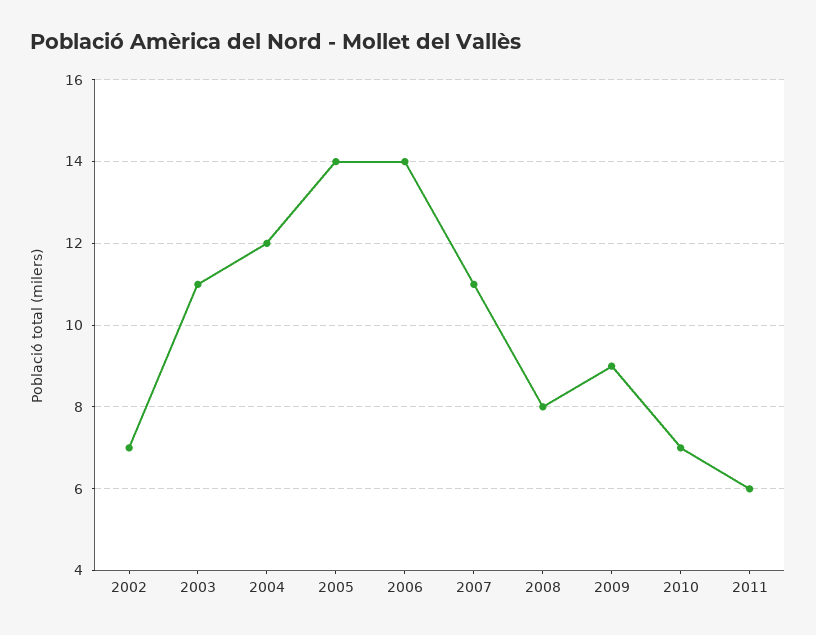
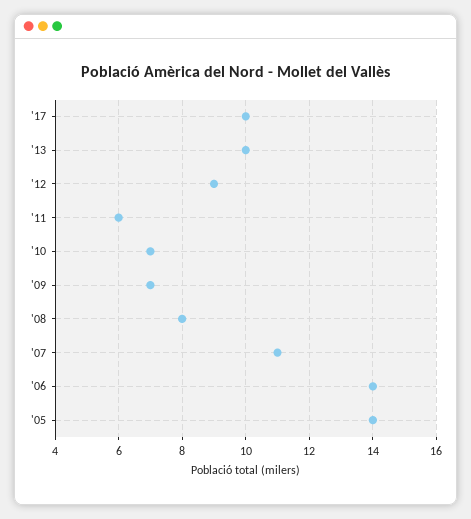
2002: 7 -> none
2003: 11 -> none
2004: 12 -> none
2009: 9 -> 7
'17: none -> 10
'13: none -> 10
'12: none -> 9

